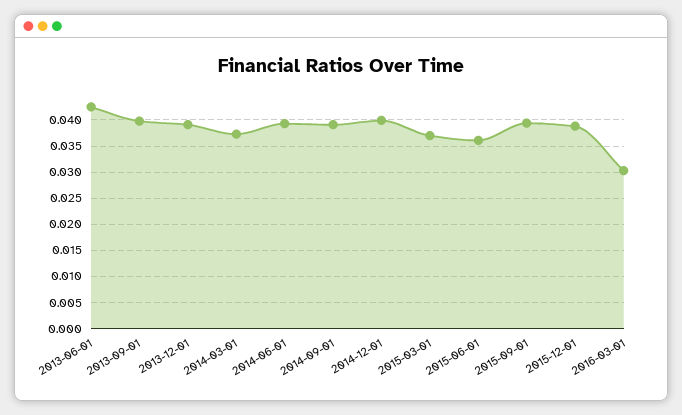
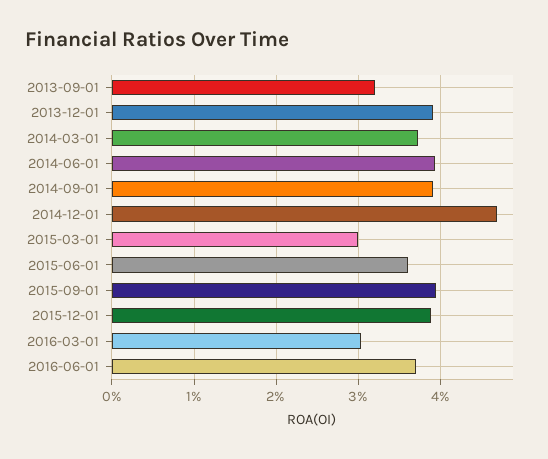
2013-06-01: 0.0425 -> none
2013-09-01: 0.04 -> 0.032
2014-12-01: 0.04 -> 0.047
2015-03-01: 0.0375 -> 0.03
2016-06-01: none -> 0.037

